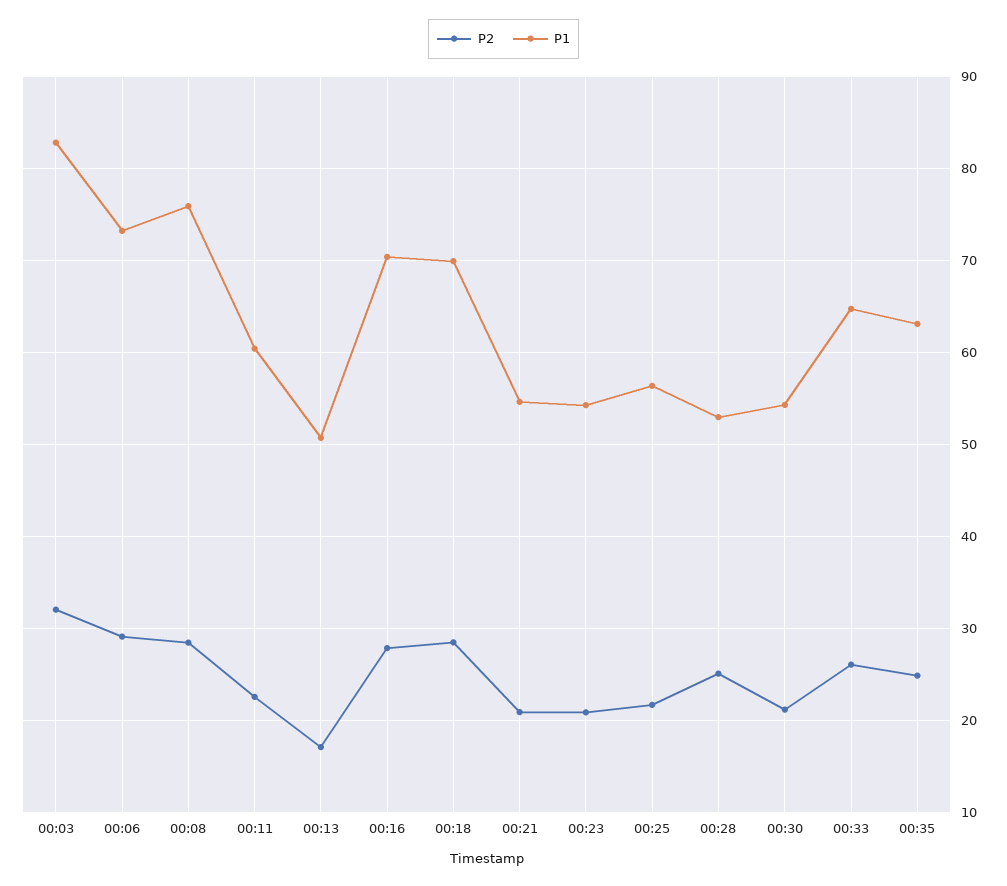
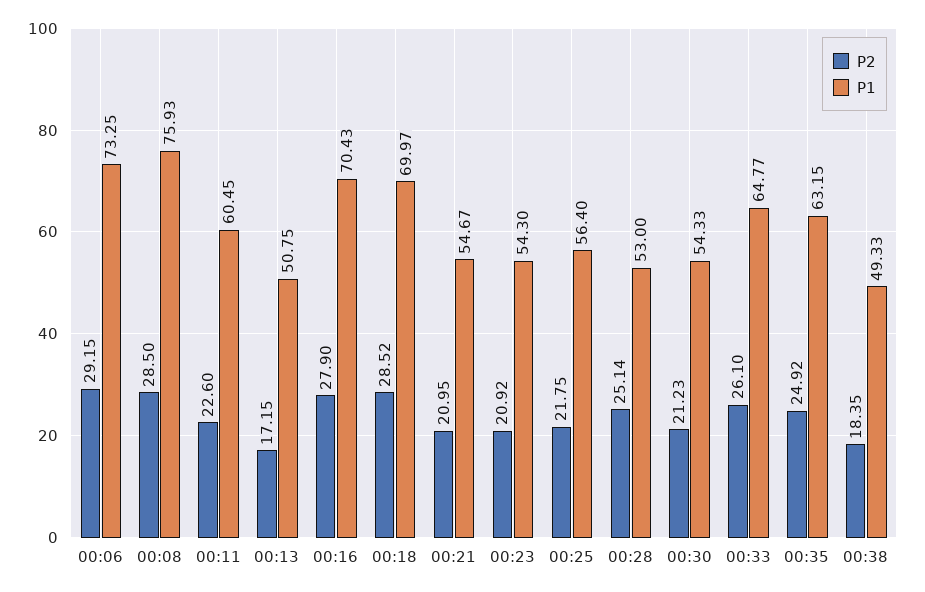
P2, 00:03: 32 -> none
P1, 00:03: 83 -> none
P2, 00:38: none -> 18.35
P1, 00:38: none -> 49.33

